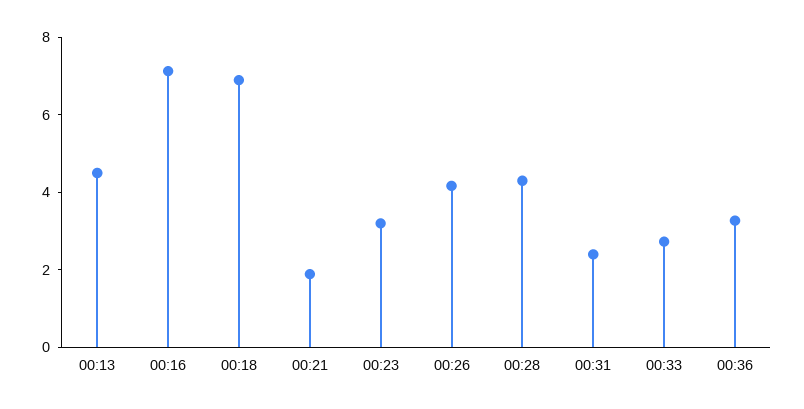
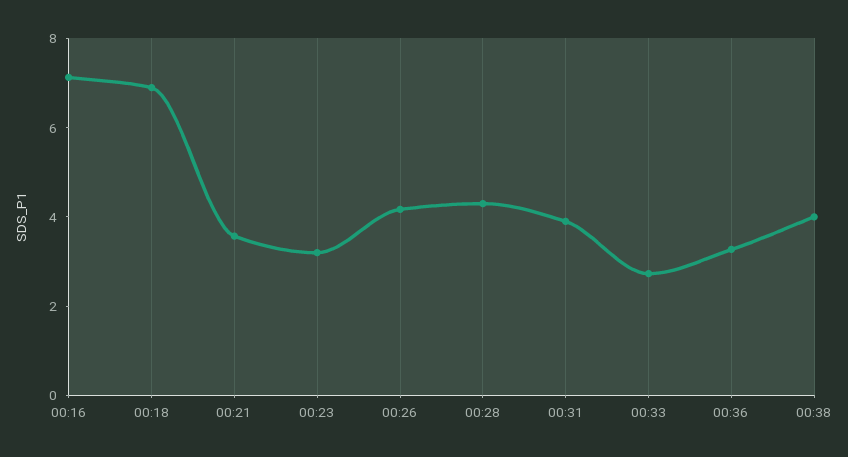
00:13: 4.5 -> none
00:21: 2 -> 3.5
00:31: 2.5 -> 4
00:38: none -> 4

